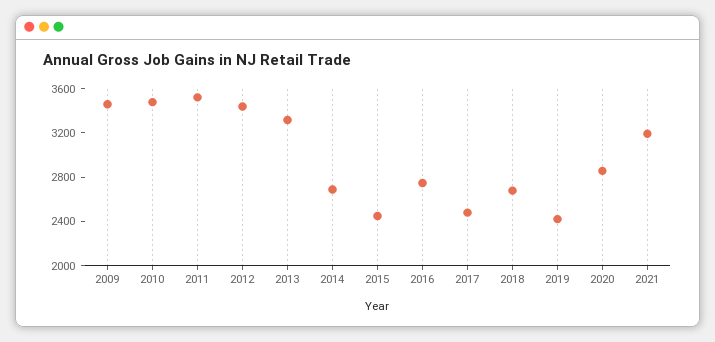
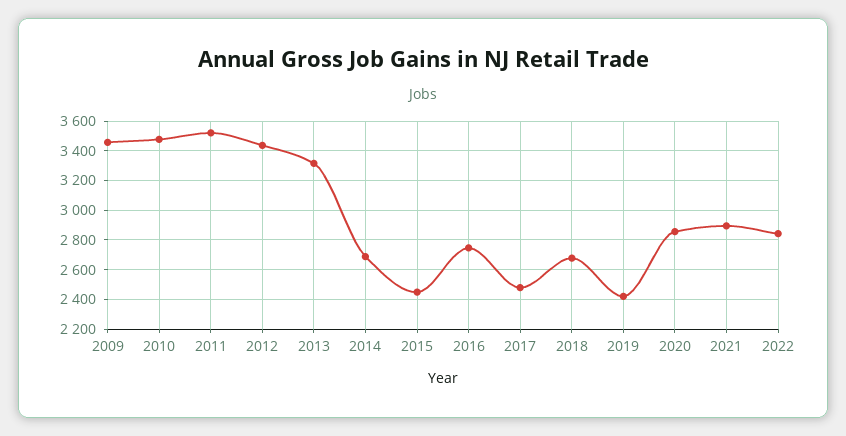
2021: 3200 -> 2900
2022: none -> 2850

